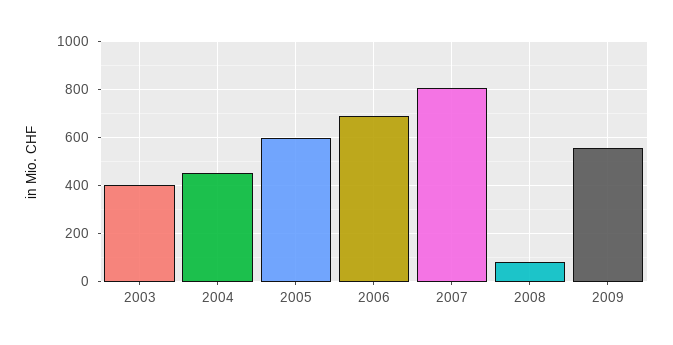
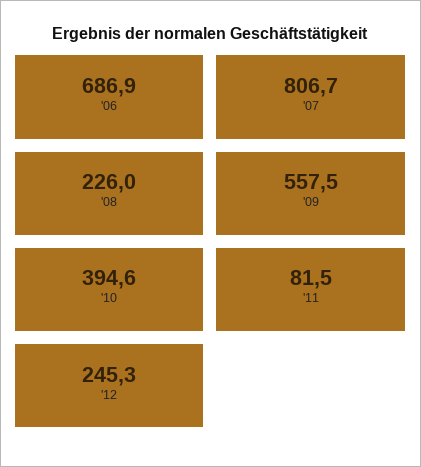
2003: 400 -> none
2004: 450 -> none
2005: 600 -> none
2008: 75 -> 226
'10: none -> 394.6
'11: none -> 81.5
'12: none -> 245.3

